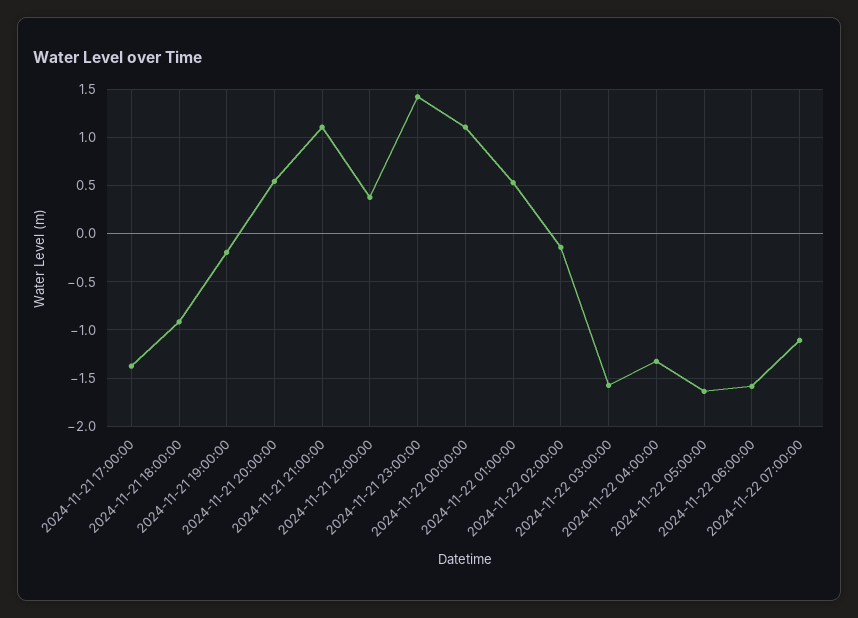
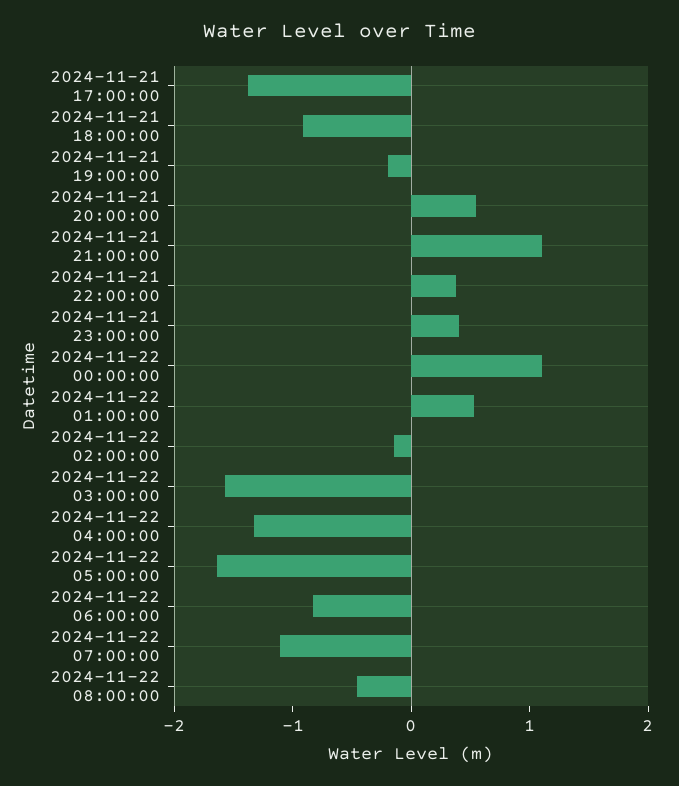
2024-11-21 23:00:00: 1.4 -> 0.4
2024-11-22 06:00:00: -1.6 -> -0.8
2024-11-22 08:00:00: none -> -0.4

